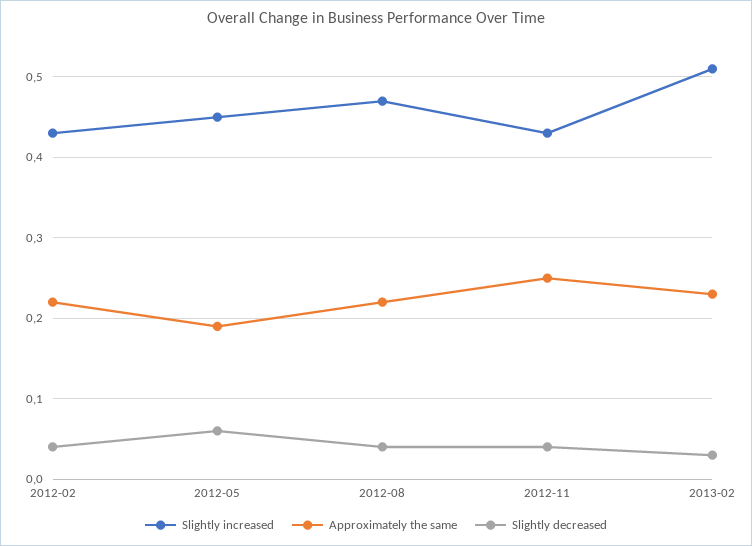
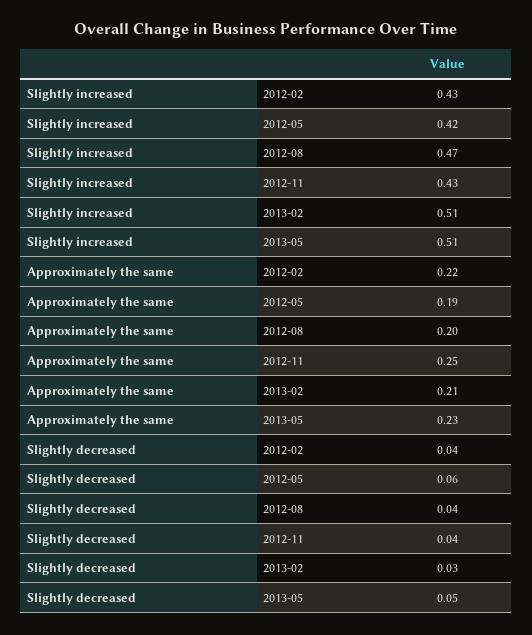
Slightly increased, 2012-05: 0.45 -> 0.42
Approximately the same, 2012-08: 0.22 -> 0.2
Approximately the same, 2013-02: 0.23 -> 0.21
Slightly increased, 2013-05: none -> 0.51
Approximately the same, 2013-05: none -> 0.23
Slightly decreased, 2013-05: none -> 0.05

